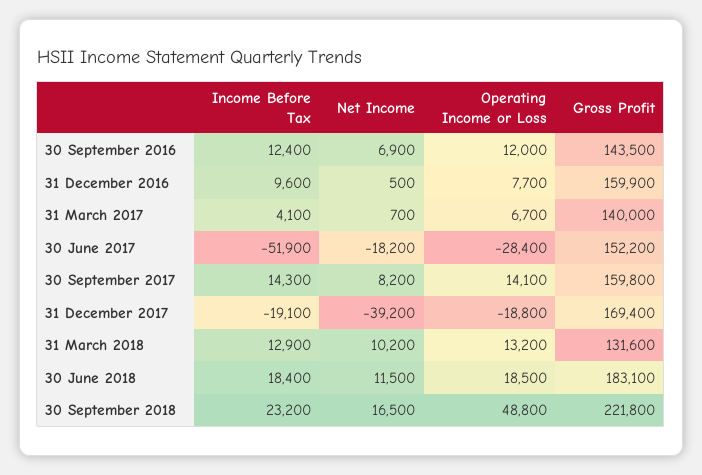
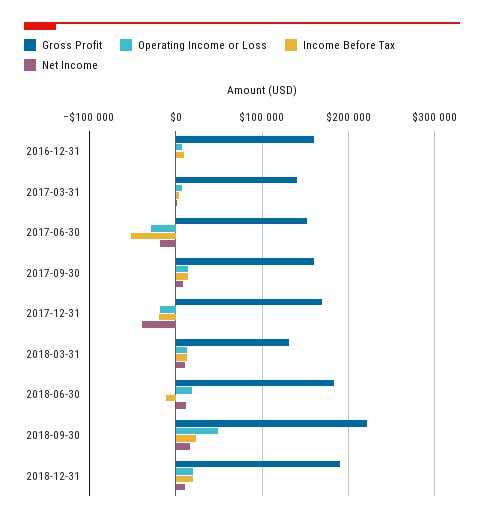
Income Before Tax, 30 September 2016: 12400 -> none
Net Income, 30 September 2016: 6900 -> none
Operating Income or Loss, 30 September 2016: 12000 -> none
Gross Profit, 30 September 2016: 143500 -> none
Income Before Tax, 30 June 2018: 18400 -> -10000
Gross Profit, 2018-12-31: none -> 190000
Operating Income or Loss, 2018-12-31: none -> 20000
Income Before Tax, 2018-12-31: none -> 20000
Net Income, 2018-12-31: none -> 10000

